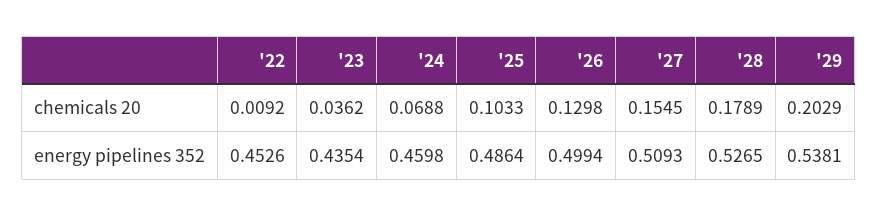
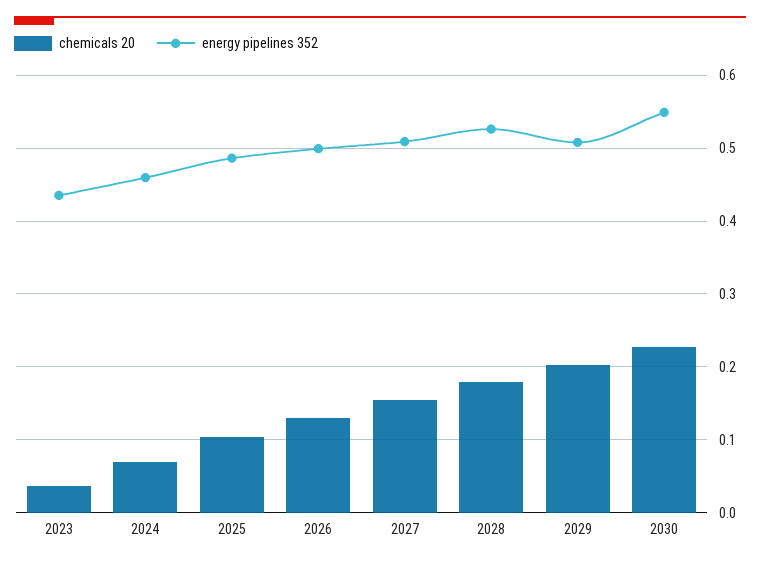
chemicals 20, '22: 0.0092 -> none
energy pipelines 352, '22: 0.4526 -> none
energy pipelines 352, '29: 0.5381 -> 0.51
chemicals 20, 2030: none -> 0.23
energy pipelines 352, 2030: none -> 0.55

